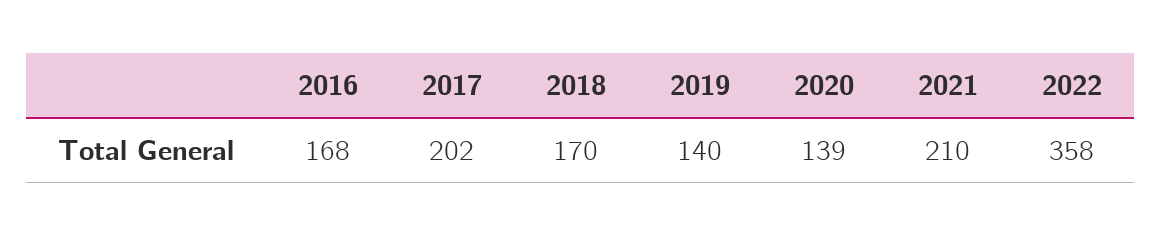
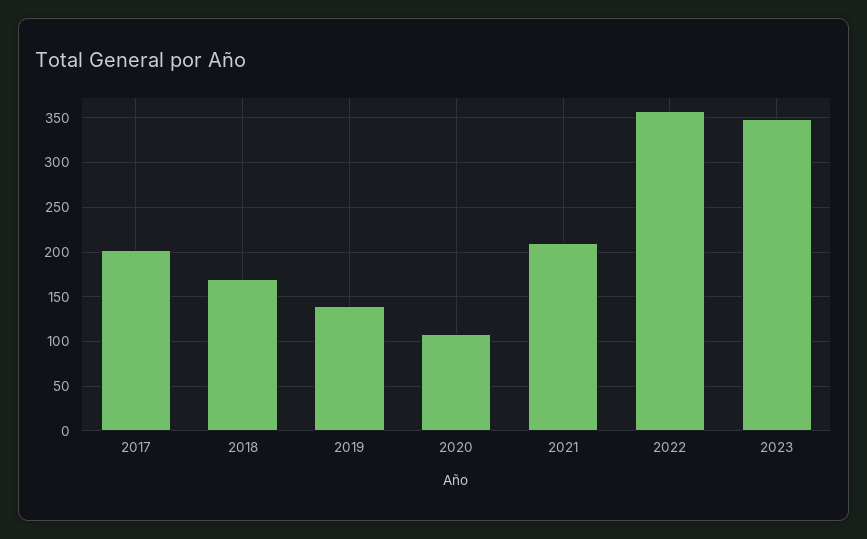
2016: 168 -> none
2020: 139 -> 110
2023: none -> 350

